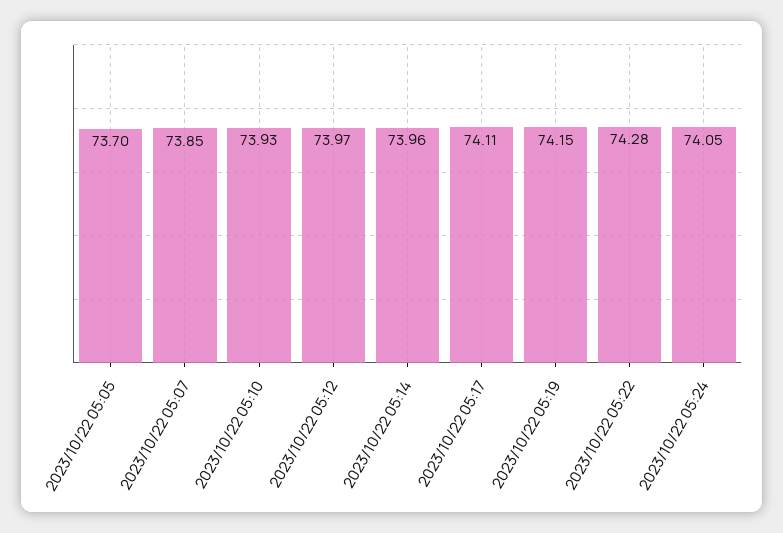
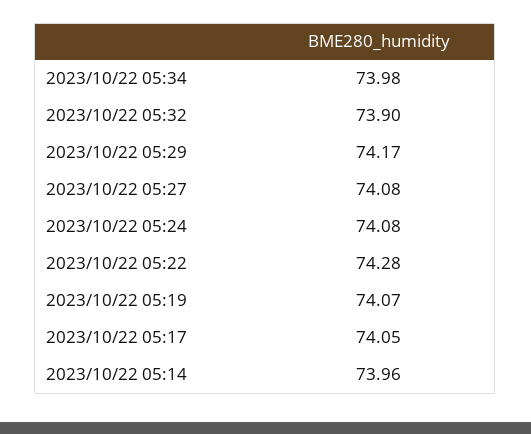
2023/10/22 05:05: 73.7 -> none
2023/10/22 05:07: 73.85 -> none
2023/10/22 05:10: 73.93 -> none
2023/10/22 05:12: 73.97 -> none
2023/10/22 05:17: 74.11 -> 74.05
2023/10/22 05:19: 74.15 -> 74.07
2023/10/22 05:24: 74.05 -> 74.08
2023/10/22 05:34: none -> 73.98
2023/10/22 05:32: none -> 73.9
2023/10/22 05:29: none -> 74.17
2023/10/22 05:27: none -> 74.08

